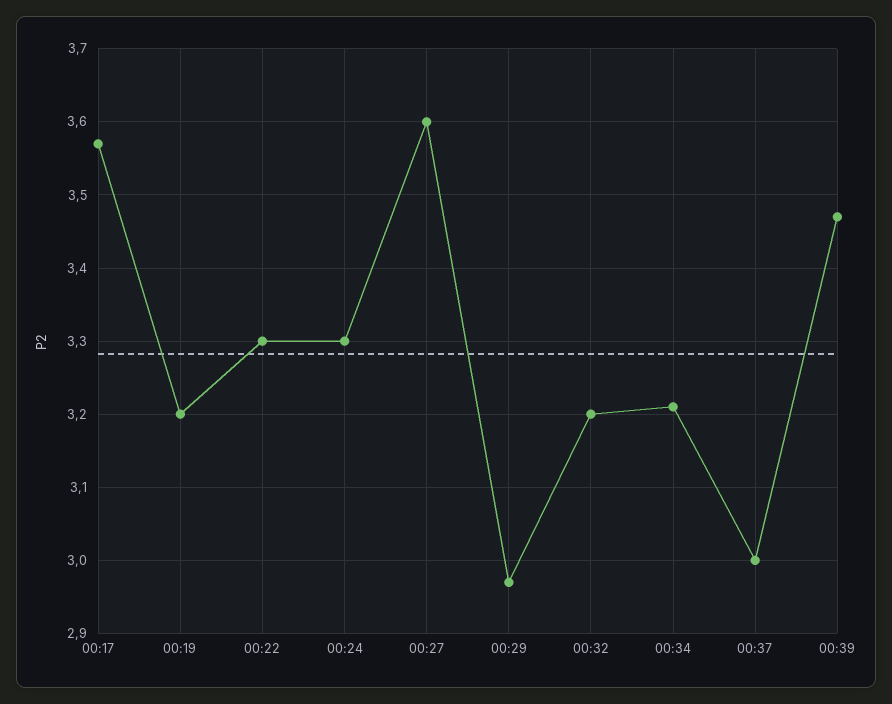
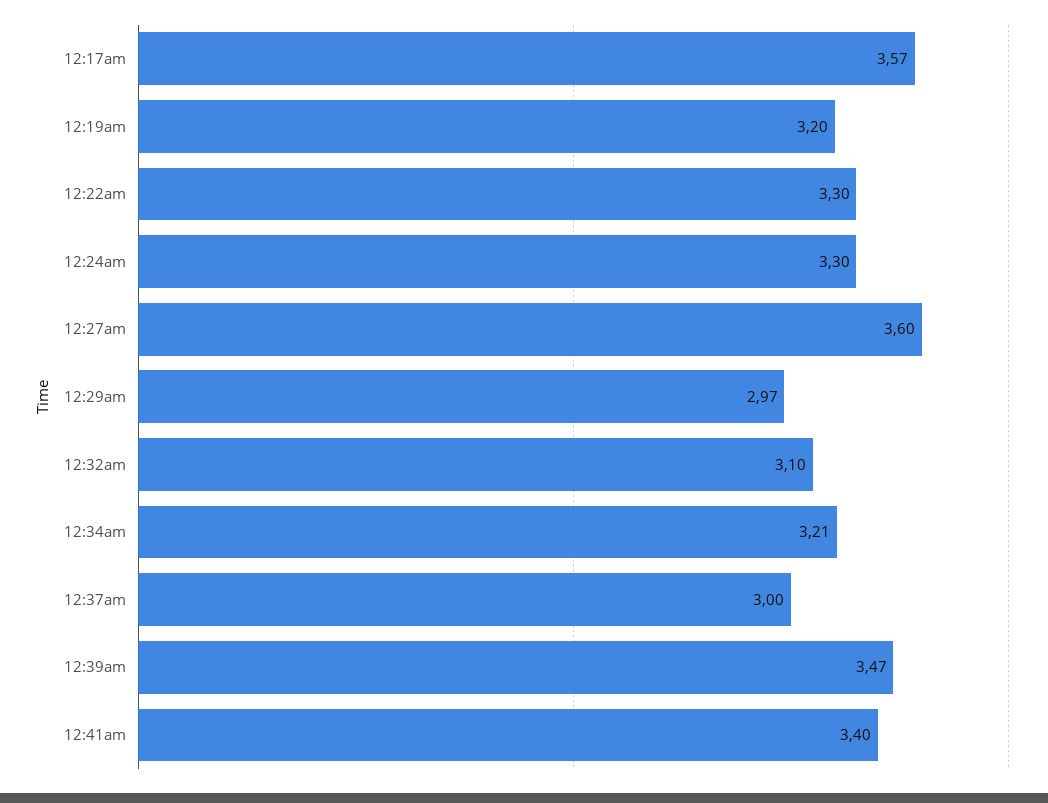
00:32: 3.2 -> 3.1
12:41am: none -> 3.4

